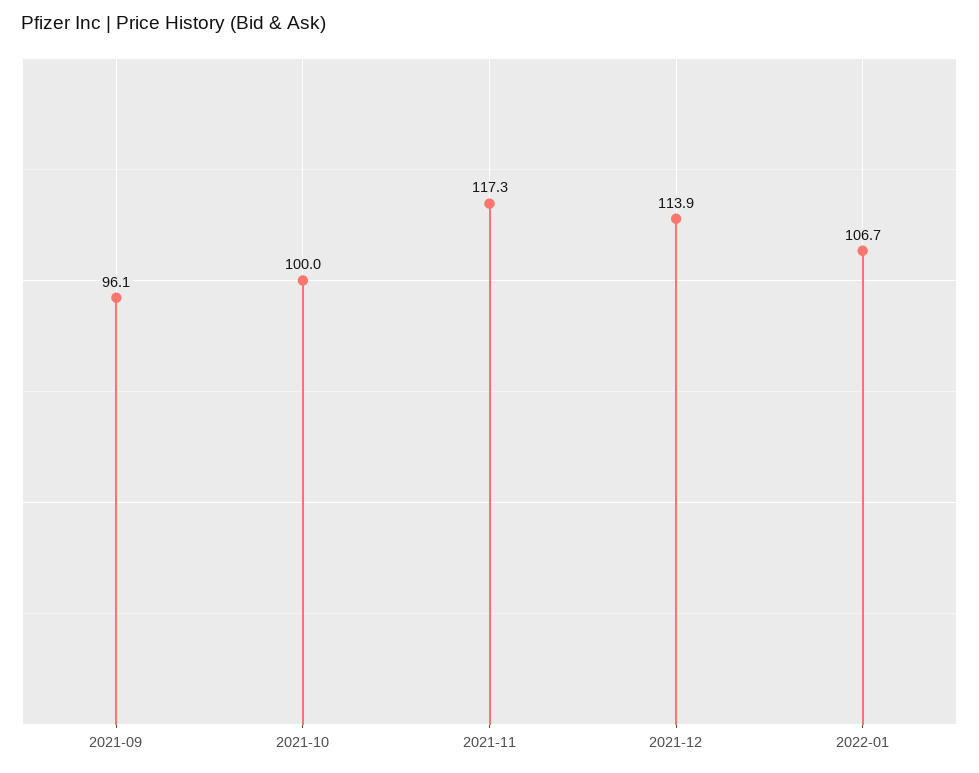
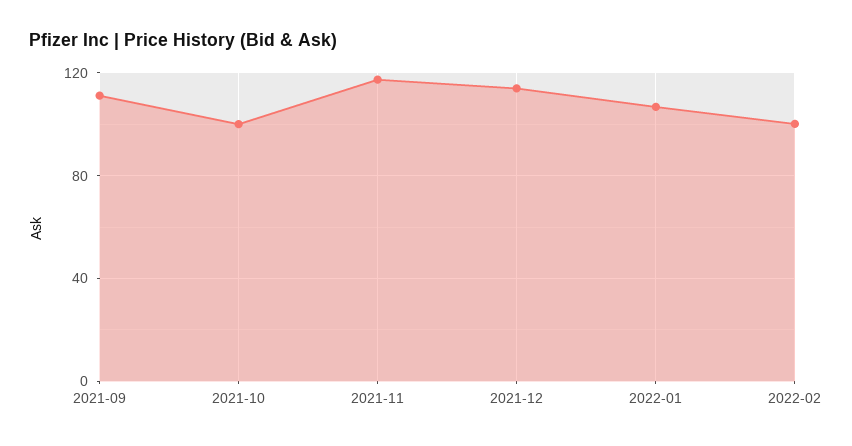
2021-09: 96.1 -> 110
2022-02: none -> 100

